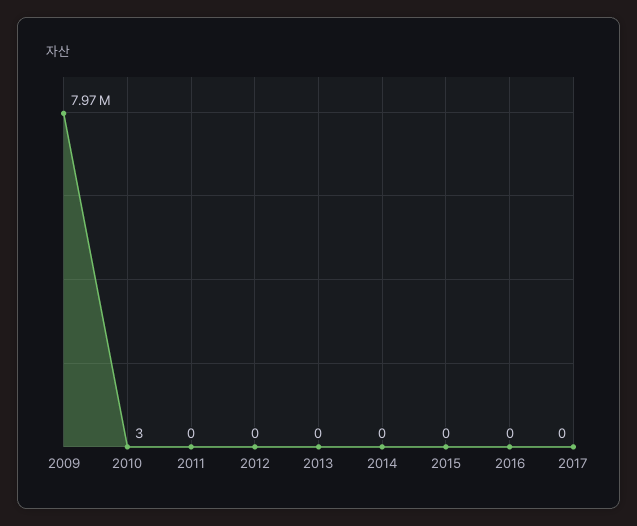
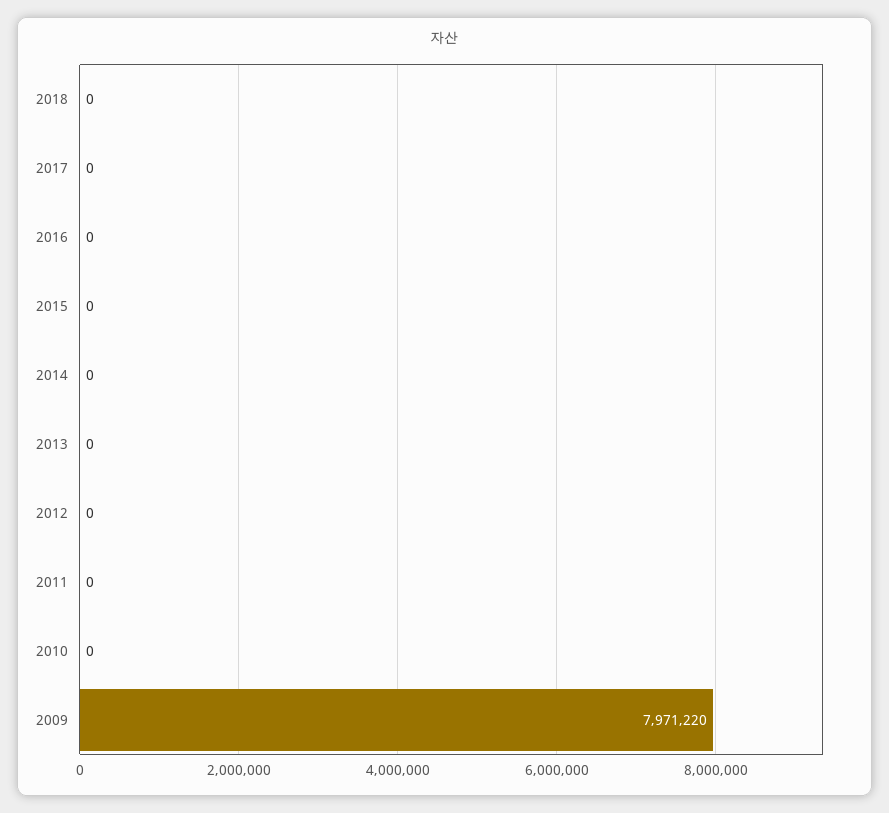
2010: 3 -> 0
2018: none -> 0

